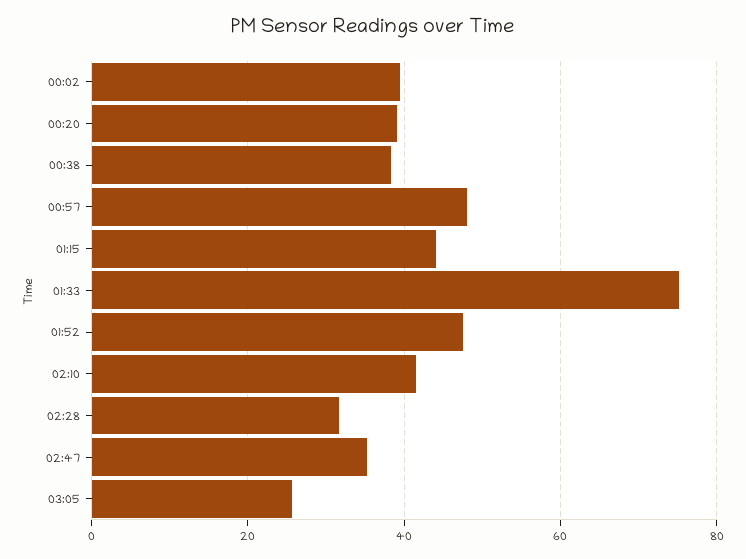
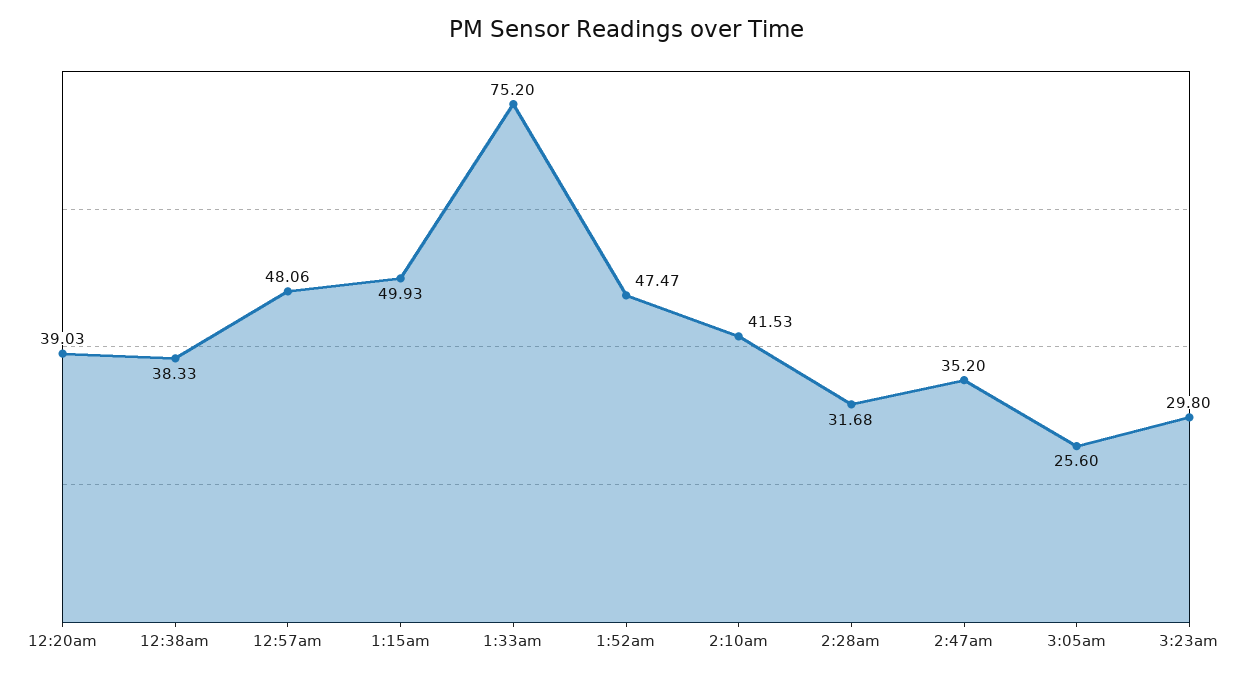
00:02: 40 -> none
01:15: 44 -> 49.93
3:23am: none -> 29.8

